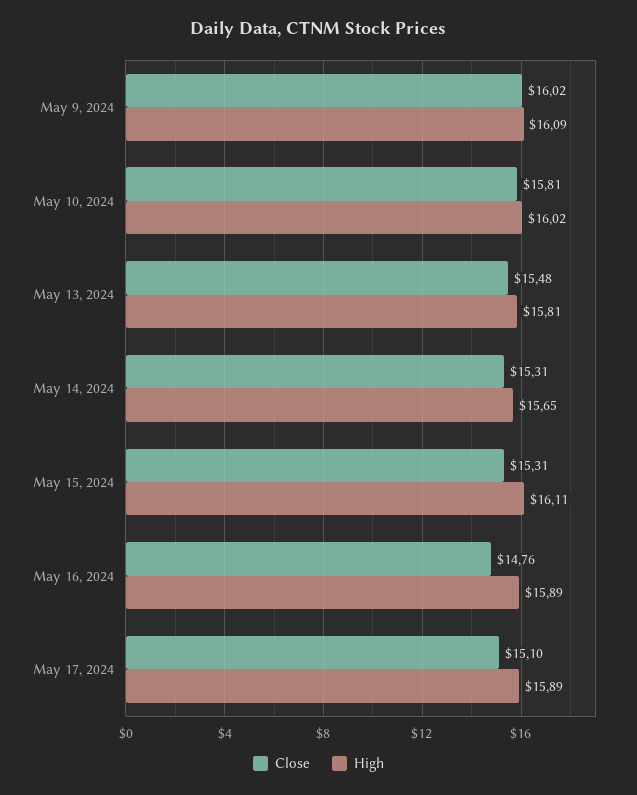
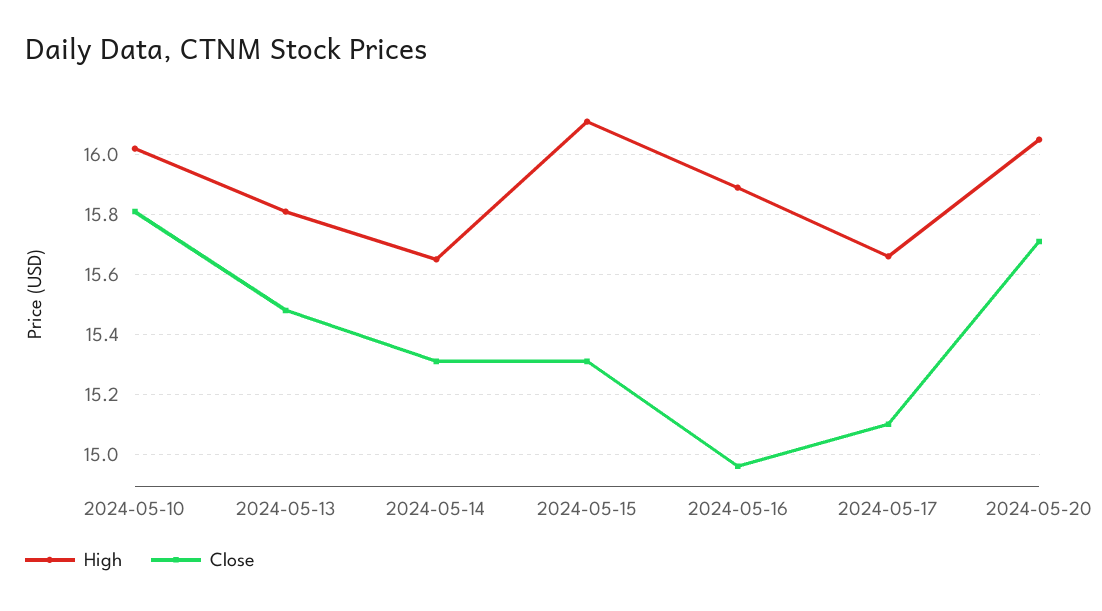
Close, May 9, 2024: 16.02 -> none
High, May 9, 2024: 16.09 -> none
Close, May 16, 2024: 14.76 -> 14.95
High, May 17, 2024: 15.89 -> 15.65
High, 2024-05-20: none -> 16.05
Close, 2024-05-20: none -> 15.7

